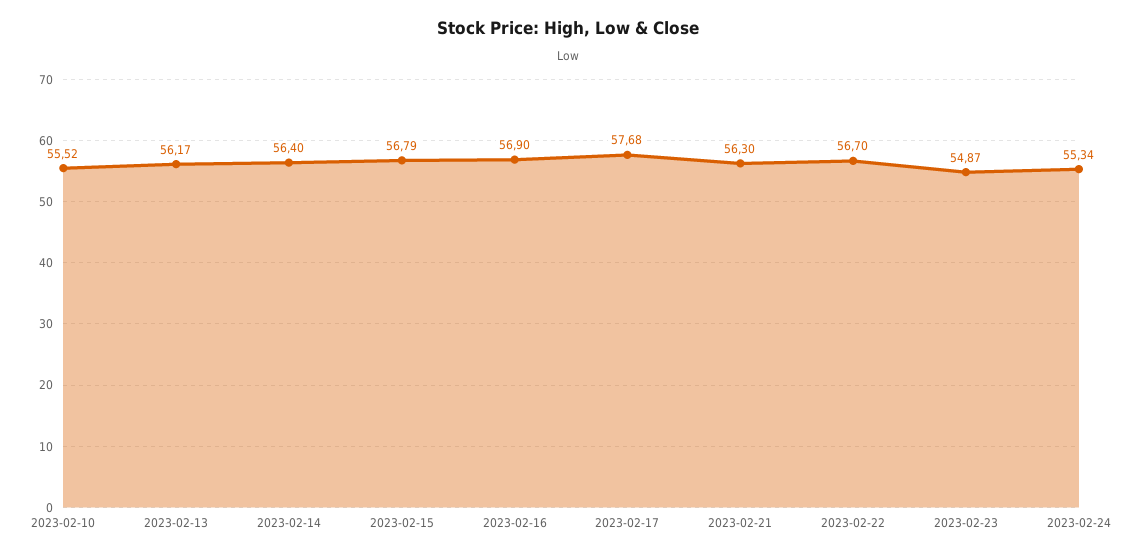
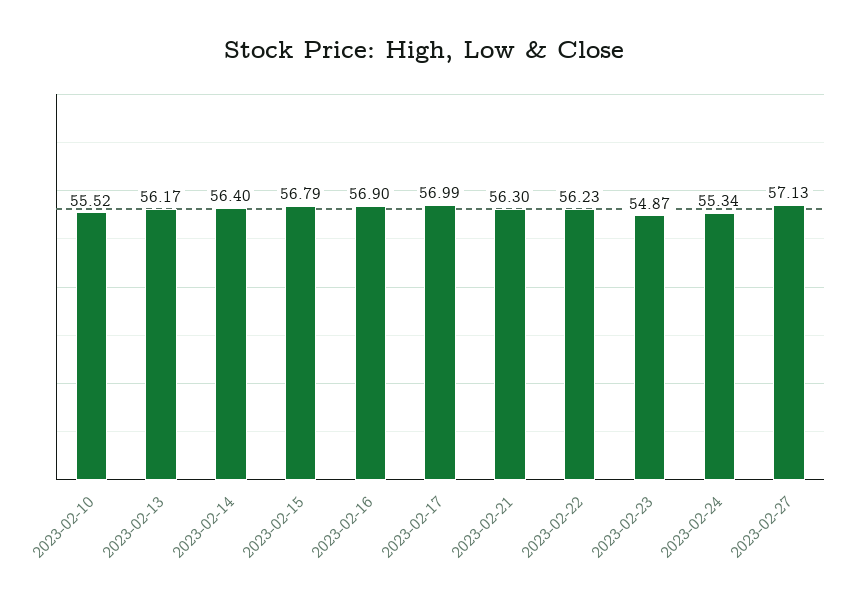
2023-02-17: 57.68 -> 56.99
2023-02-22: 56.7 -> 56.23
2023-02-27: none -> 57.13

